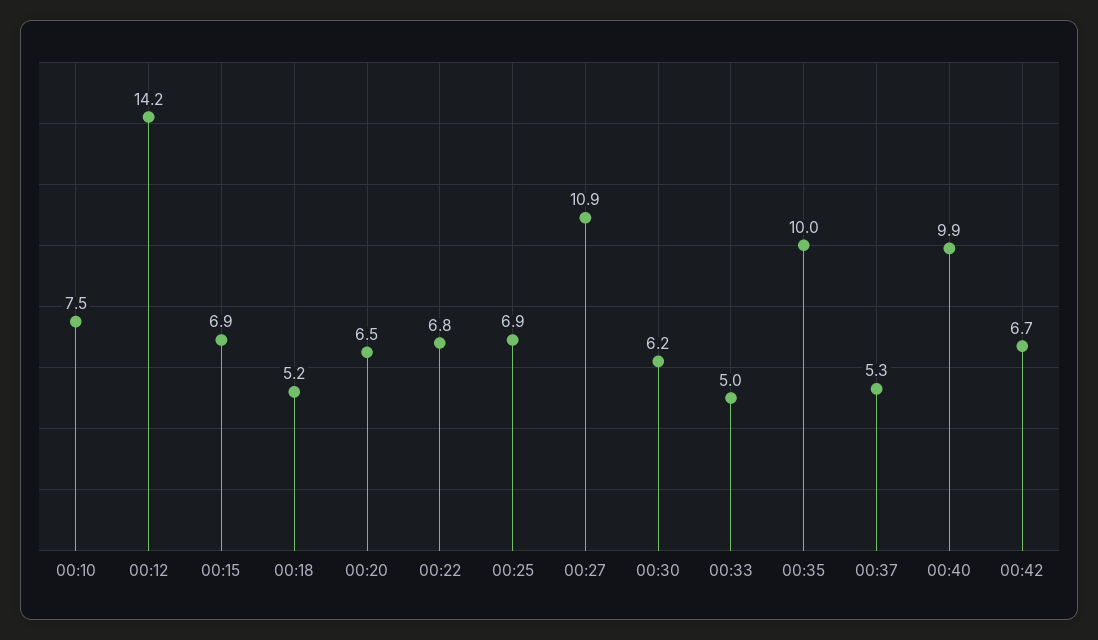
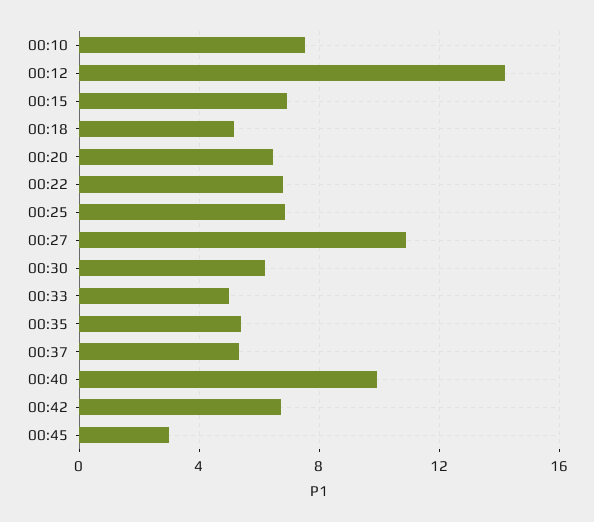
00:35: 10 -> 5.5
00:45: none -> 3

